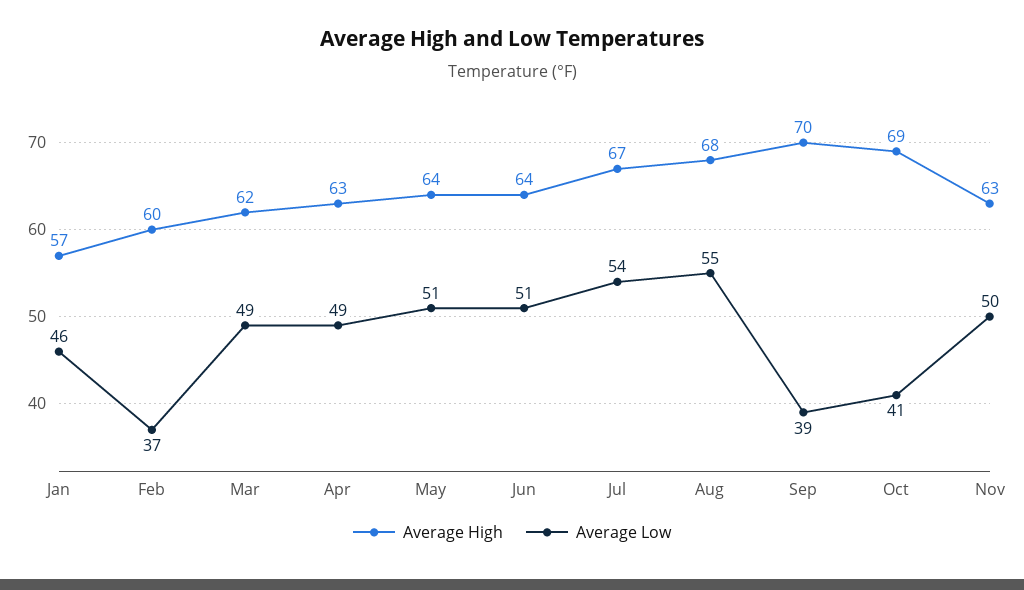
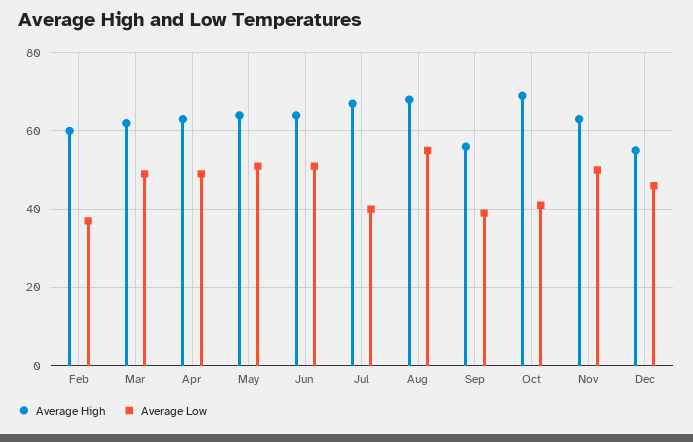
Average High, Jan: 57 -> none
Average Low, Jan: 46 -> none
Average Low, Jul: 54 -> 40
Average High, Sep: 70 -> 55
Average High, Dec: none -> 55
Average Low, Dec: none -> 45

